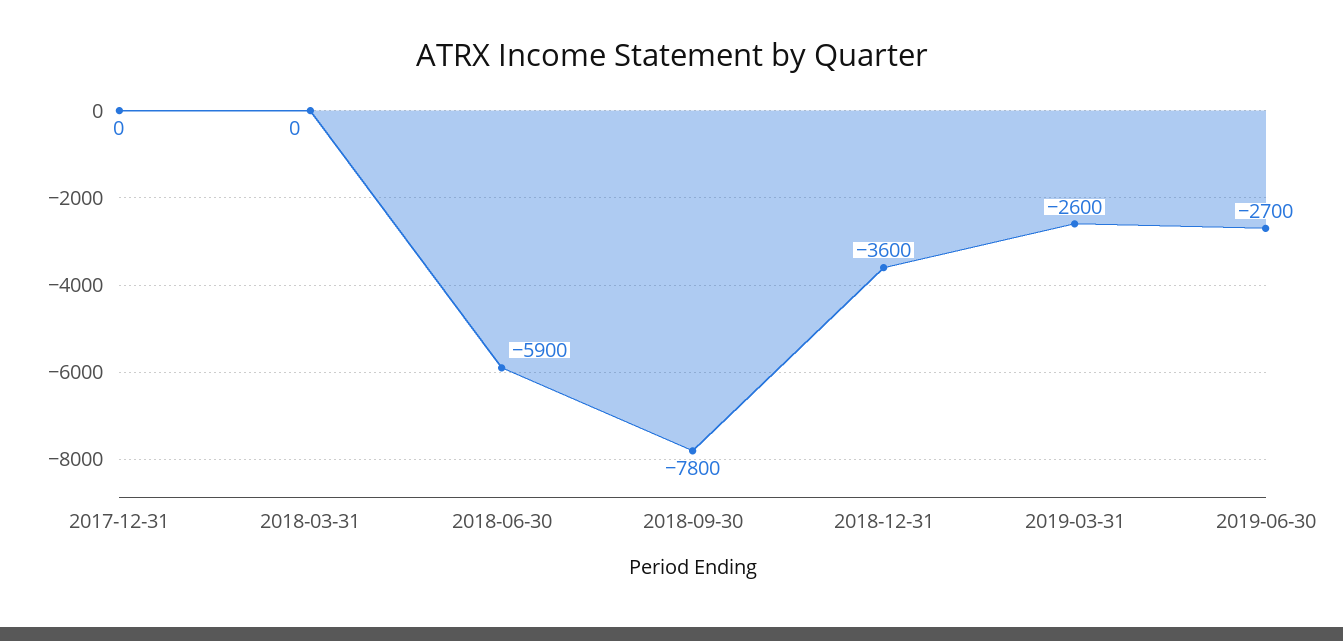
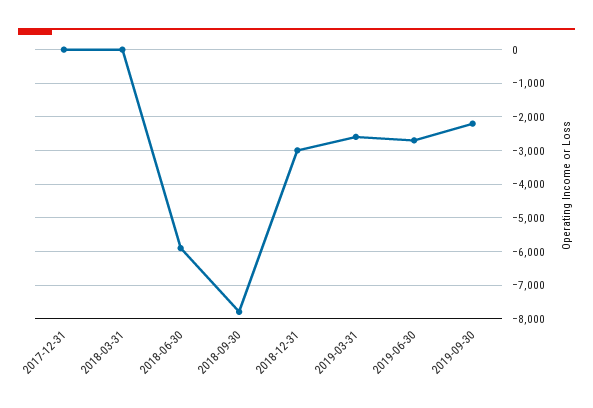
2018-12-31: -3600 -> -3000
2019-09-30: none -> -2200

